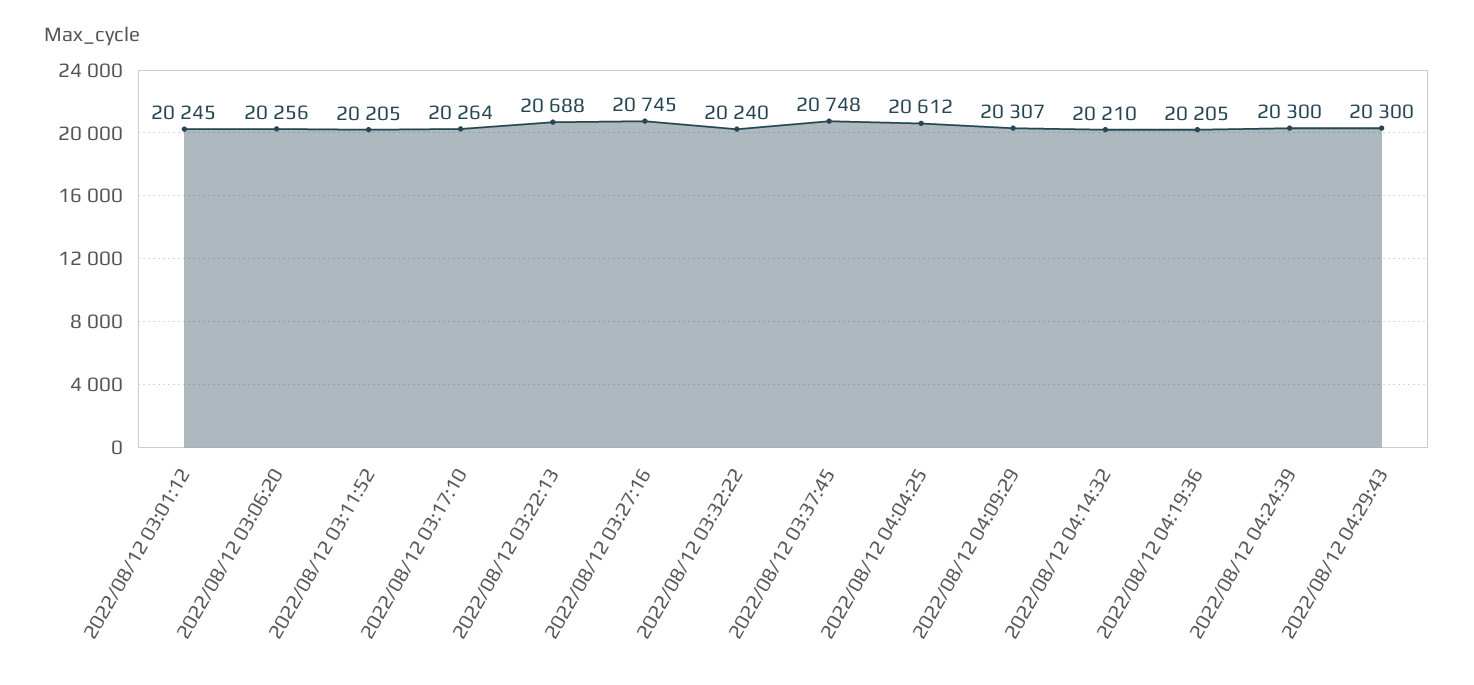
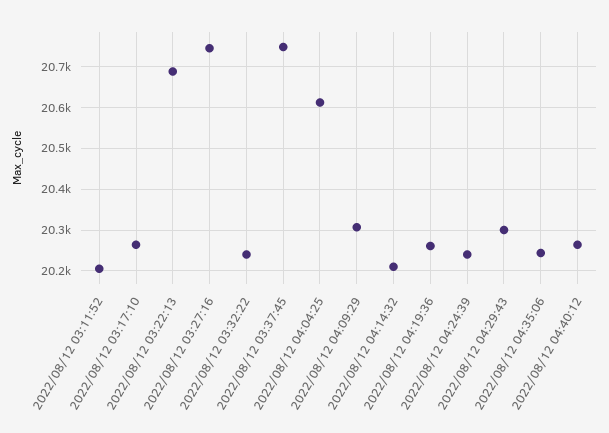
2022/08/12 03:01:12: 20245 -> none
2022/08/12 03:06:20: 20256 -> none
2022/08/12 04:19:36: 20205 -> 20260
2022/08/12 04:24:39: 20300 -> 20240
2022/08/12 04:35:06: none -> 20240
2022/08/12 04:40:12: none -> 20260

